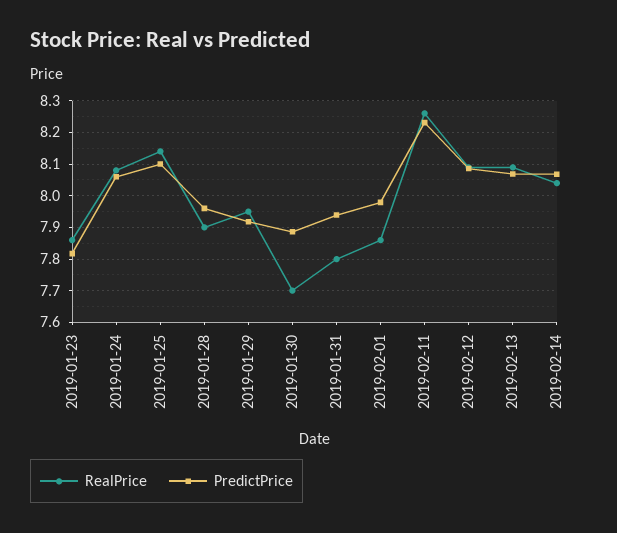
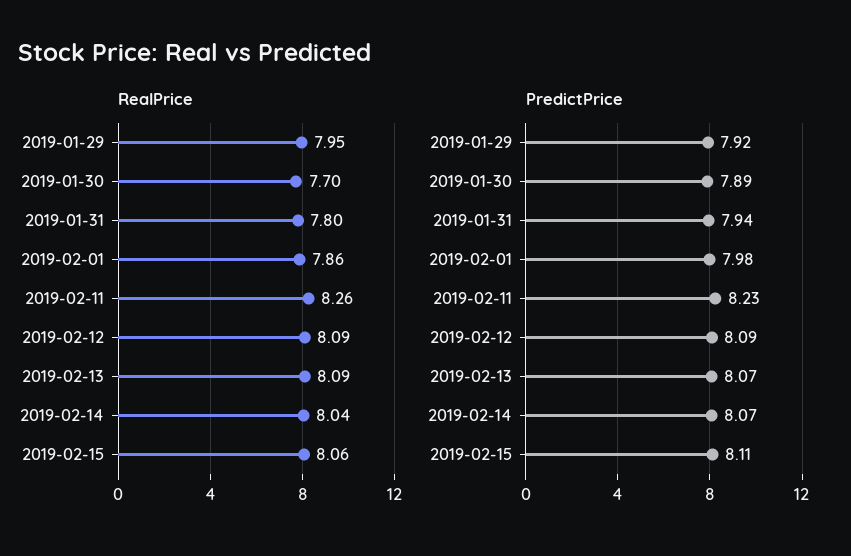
RealPrice, 2019-01-23: 7.86 -> none
PredictPrice, 2019-01-23: 7.82 -> none
RealPrice, 2019-01-24: 8.08 -> none
PredictPrice, 2019-01-24: 8.06 -> none
RealPrice, 2019-01-25: 8.14 -> none
PredictPrice, 2019-01-25: 8.1 -> none
RealPrice, 2019-01-28: 7.9 -> none
PredictPrice, 2019-01-28: 7.96 -> none
RealPrice, 2019-02-15: none -> 8.06
PredictPrice, 2019-02-15: none -> 8.11

